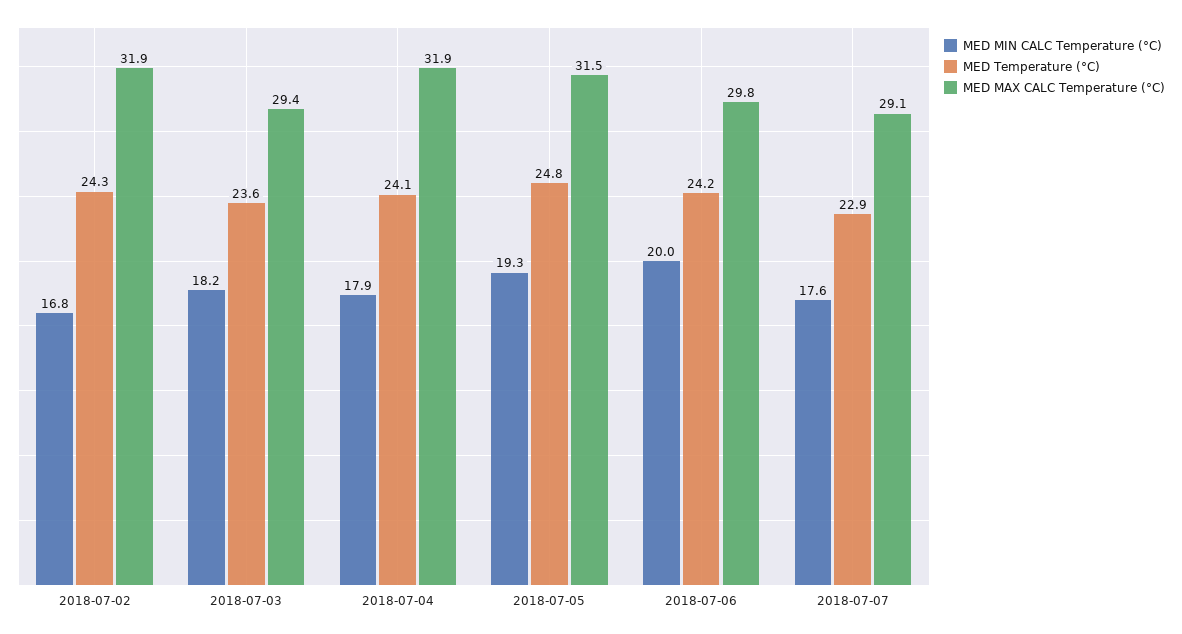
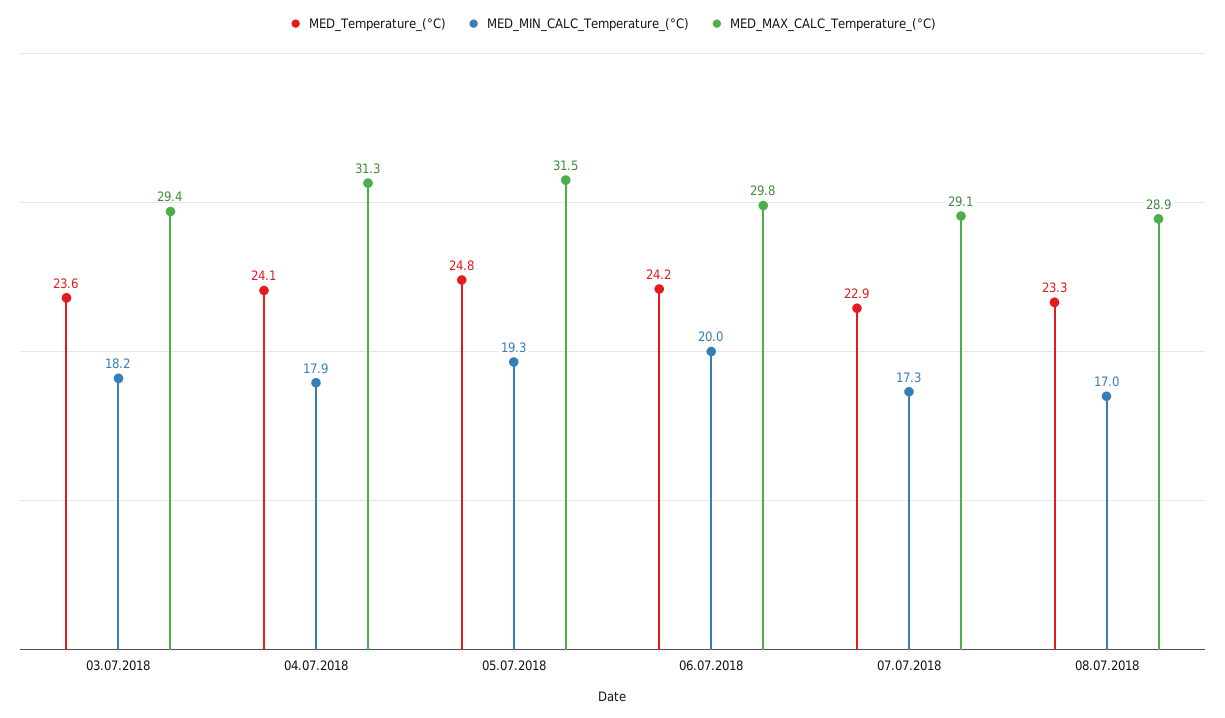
MED MIN CALC Temperature (°C), 2018-07-02: 16.8 -> none
MED Temperature (°C), 2018-07-02: 24.3 -> none
MED MAX CALC Temperature (°C), 2018-07-02: 31.9 -> none
MED MAX CALC Temperature (°C), 2018-07-04: 31.9 -> 31.3
MED MIN CALC Temperature (°C), 2018-07-07: 17.6 -> 17.3
MED Temperature (°C), 08.07.2018: none -> 23.3
MED MIN CALC Temperature (°C), 08.07.2018: none -> 17
MED MAX CALC Temperature (°C), 08.07.2018: none -> 28.9

